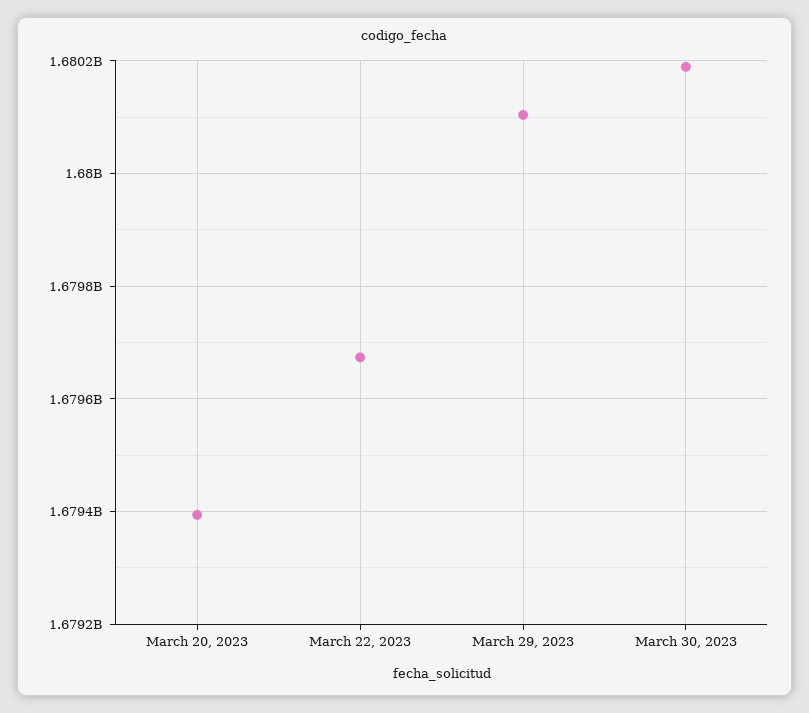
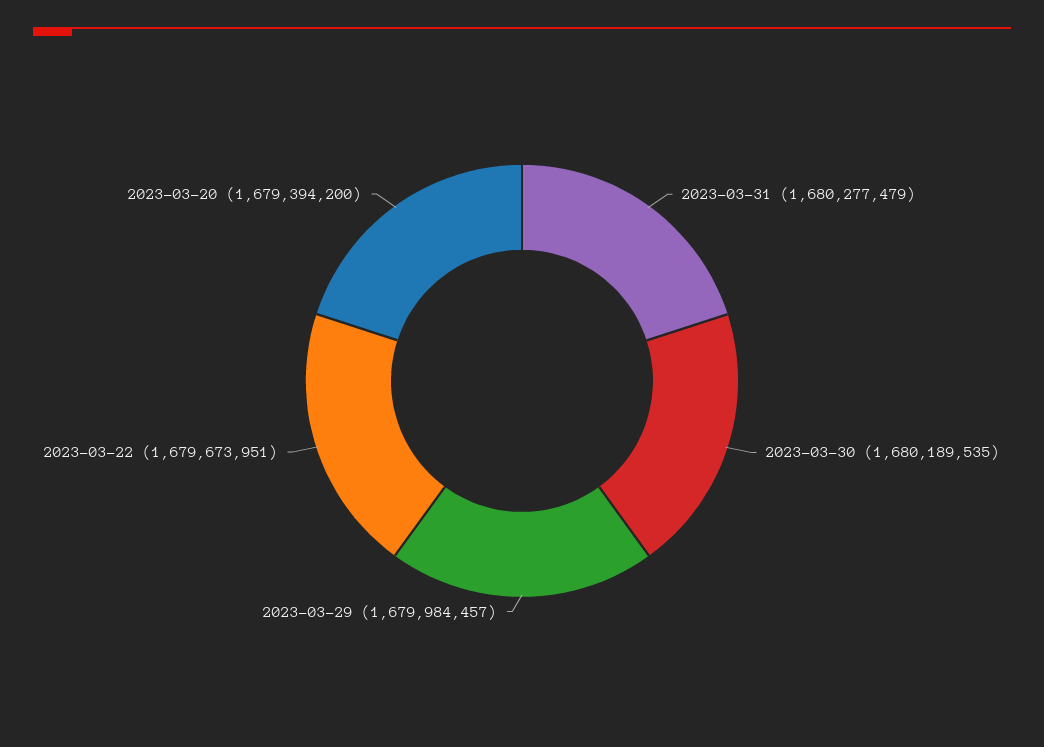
March 29, 2023: 1680100000 -> 1679984457
2023-03-31: none -> 1680277479

